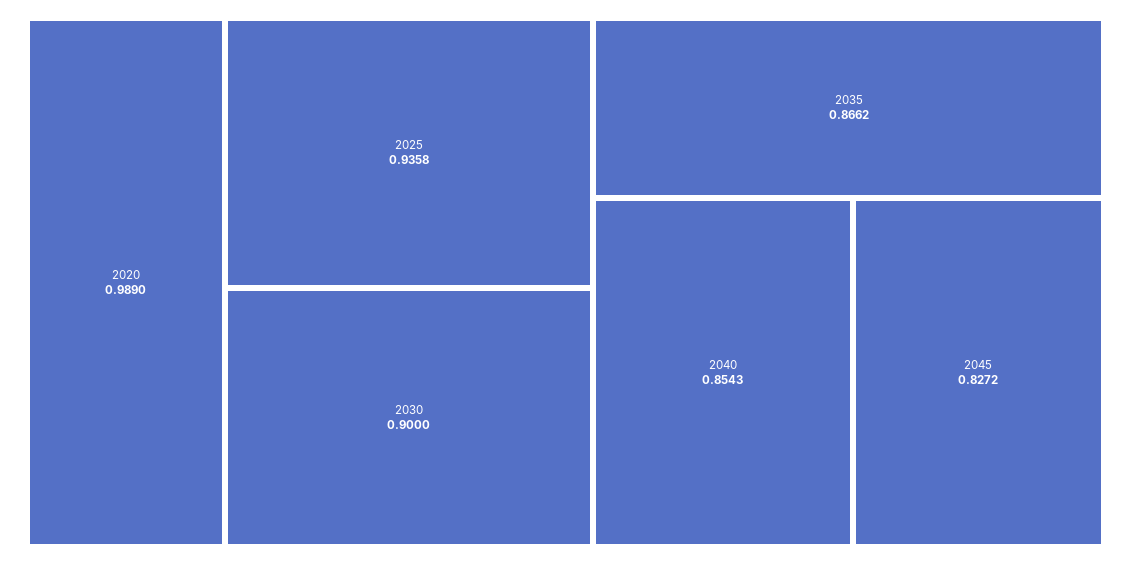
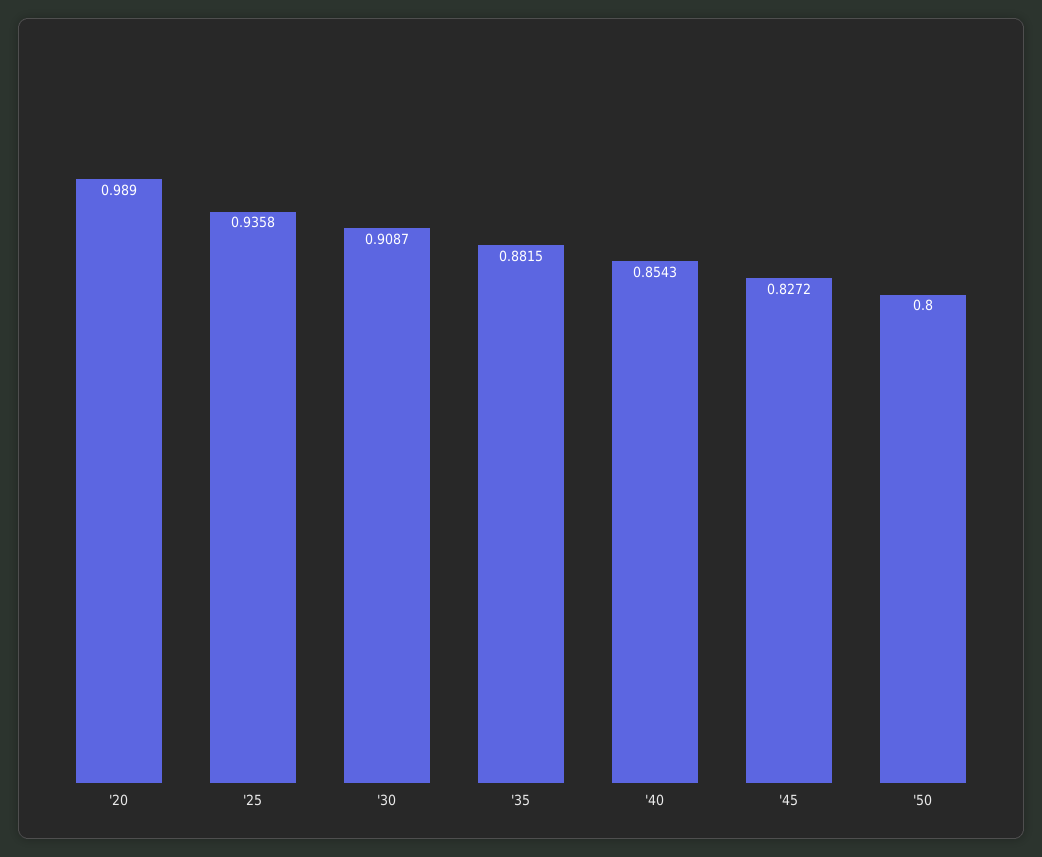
2030: 0.9 -> 0.9087
2035: 0.8662 -> 0.8815
'50: none -> 0.8

